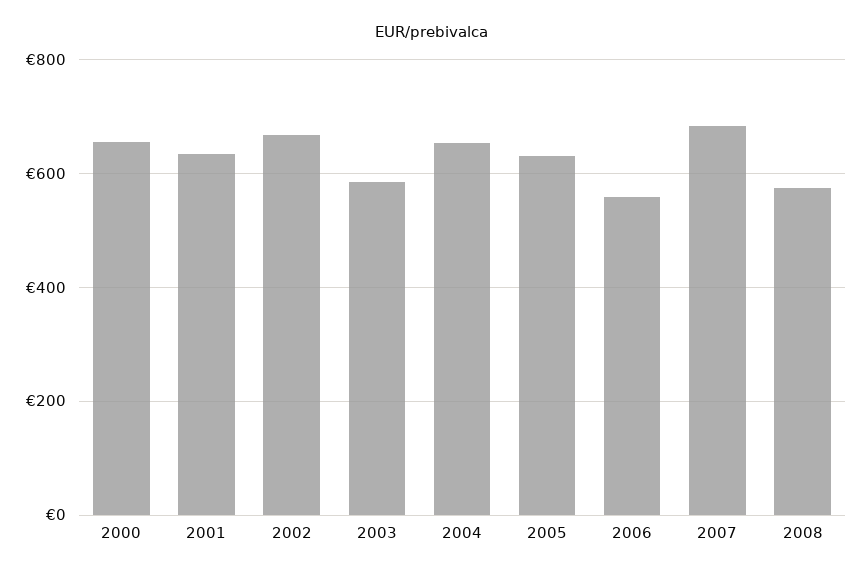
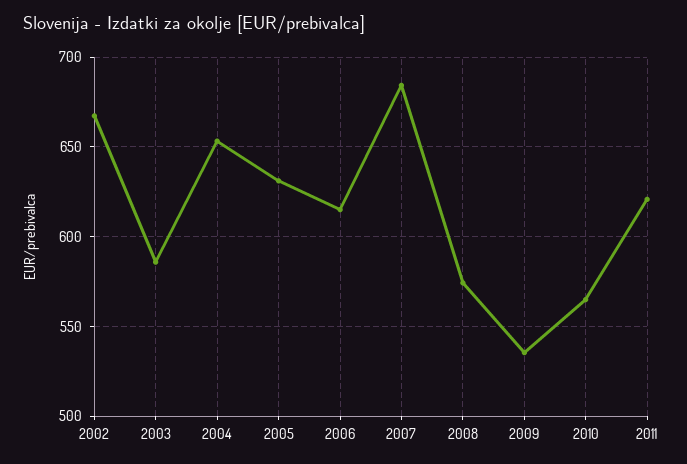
2000: 660 -> none
2001: 640 -> none
2006: 560 -> 615
2009: none -> 535
2010: none -> 565
2011: none -> 620

